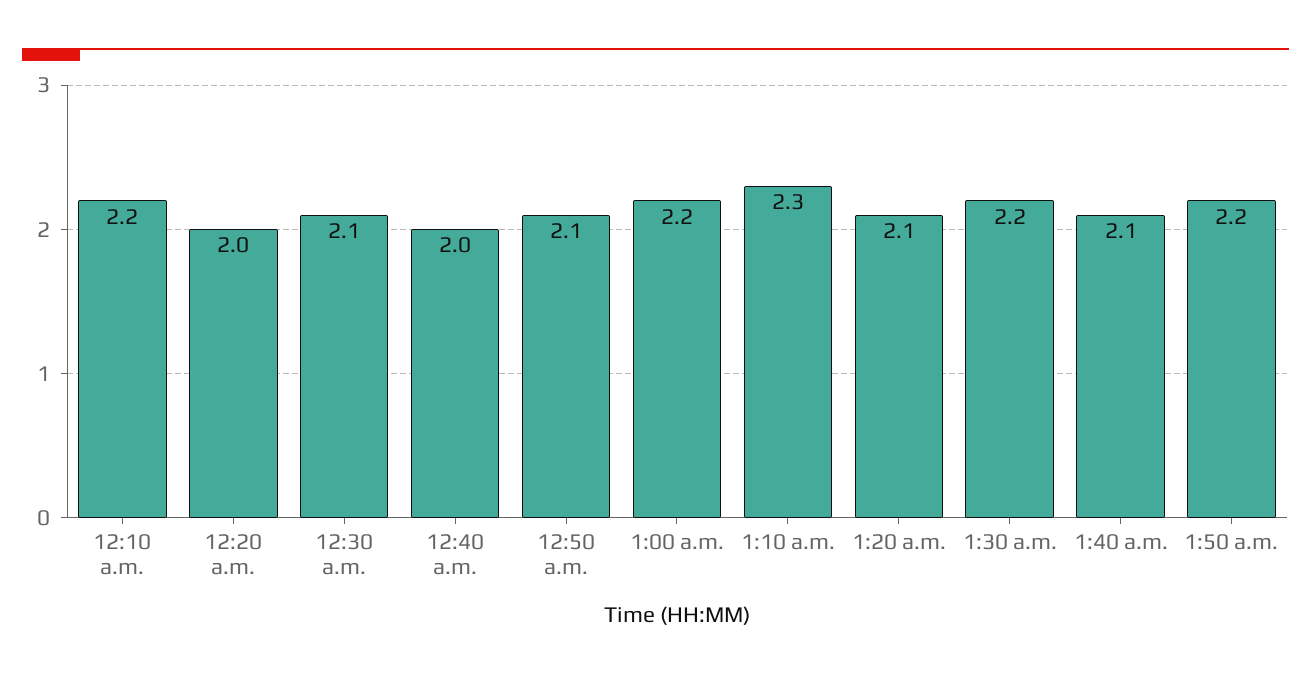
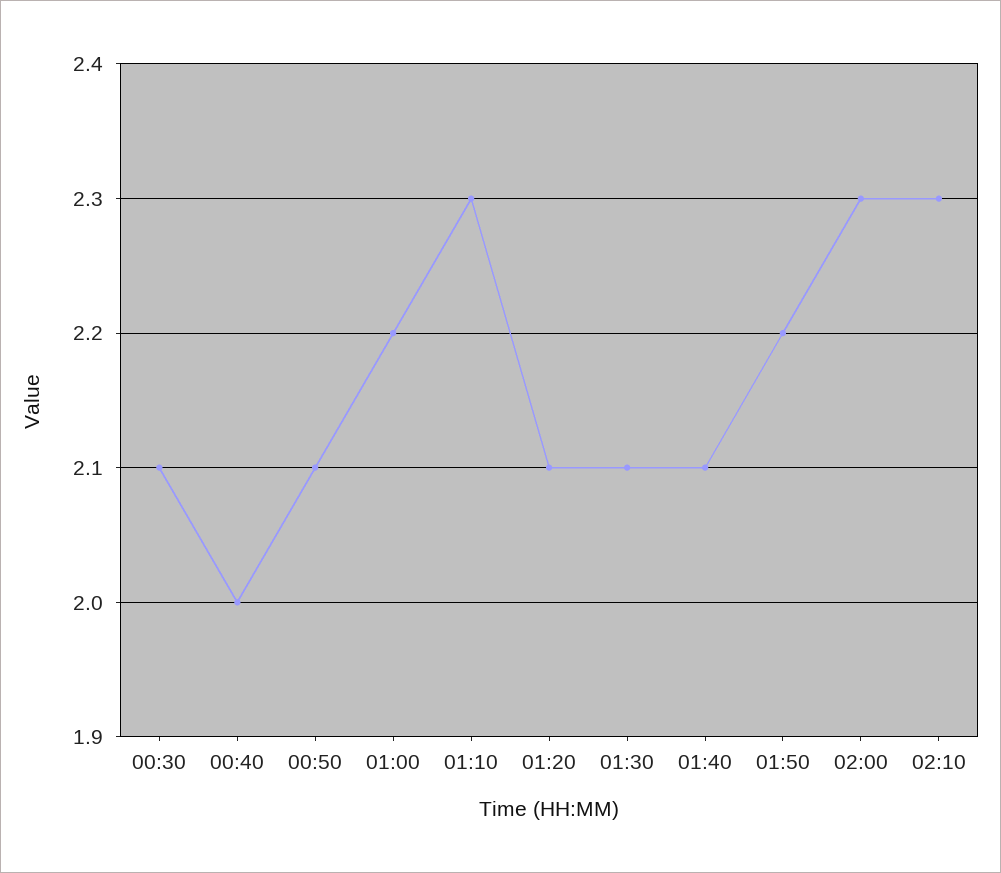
12:10 a.m.: 2.2 -> none
12:20 a.m.: 2 -> none
1:30 a.m.: 2.2 -> 2.1
02:00: none -> 2.3
02:10: none -> 2.3

